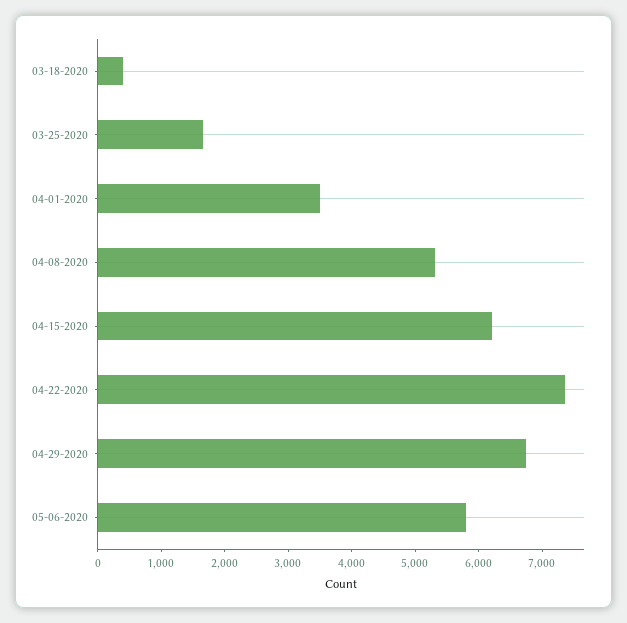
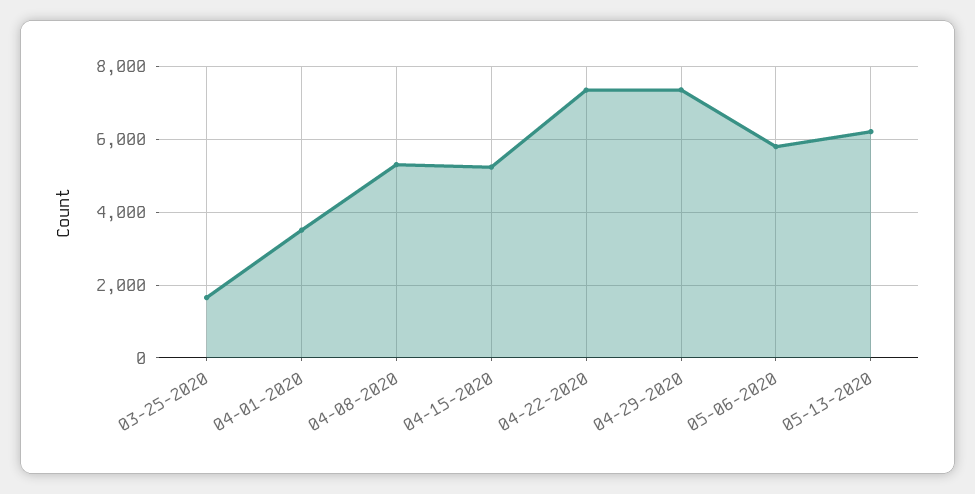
03-18-2020: 400 -> none
04-15-2020: 6200 -> 5200
04-29-2020: 6800 -> 7400
05-13-2020: none -> 6200

